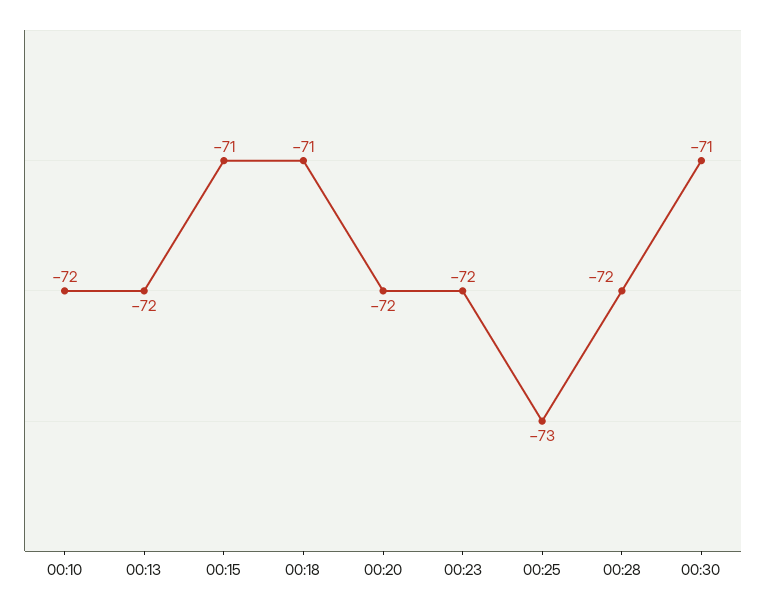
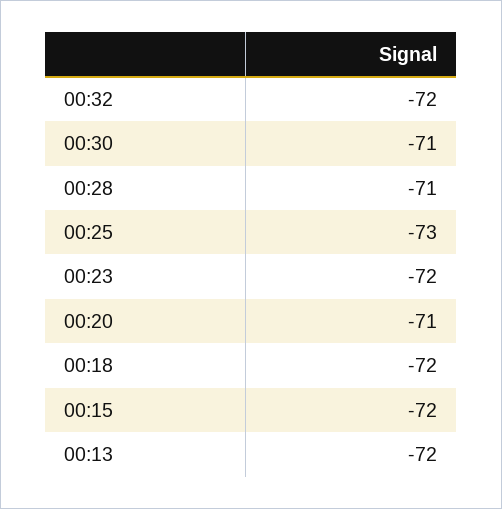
00:10: -72 -> none
00:15: -71 -> -72
00:18: -71 -> -72
00:20: -72 -> -71
00:28: -72 -> -71
00:32: none -> -72

